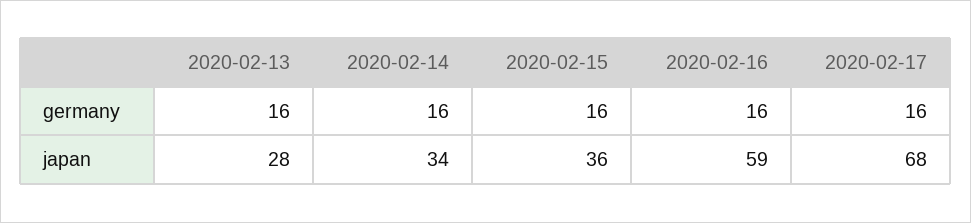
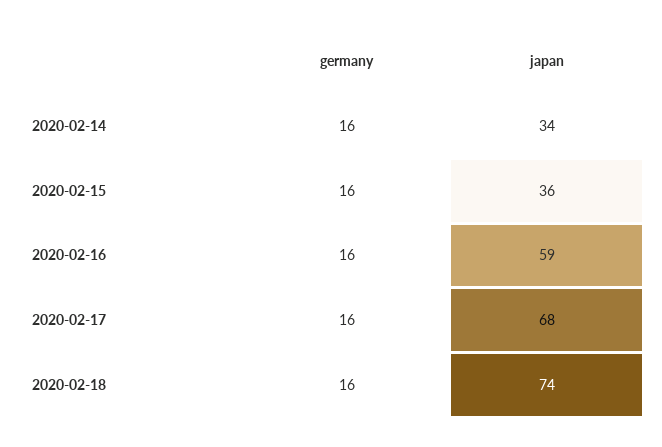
2020-02-13, germany: 16 -> none
2020-02-13, japan: 28 -> none
2020-02-18, germany: none -> 16
2020-02-18, japan: none -> 74

